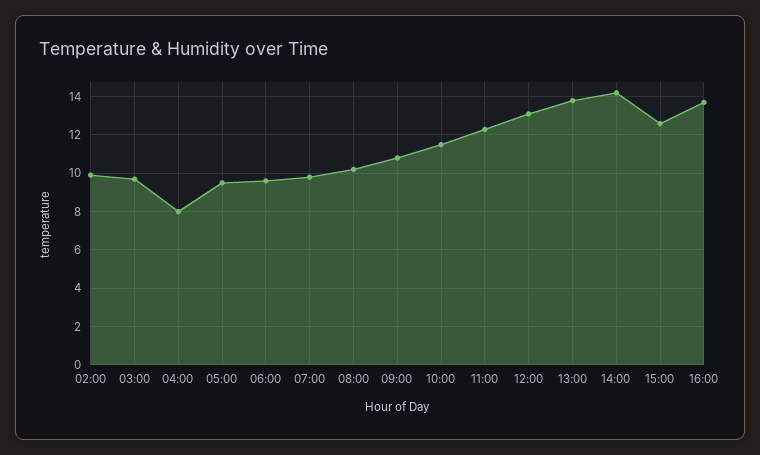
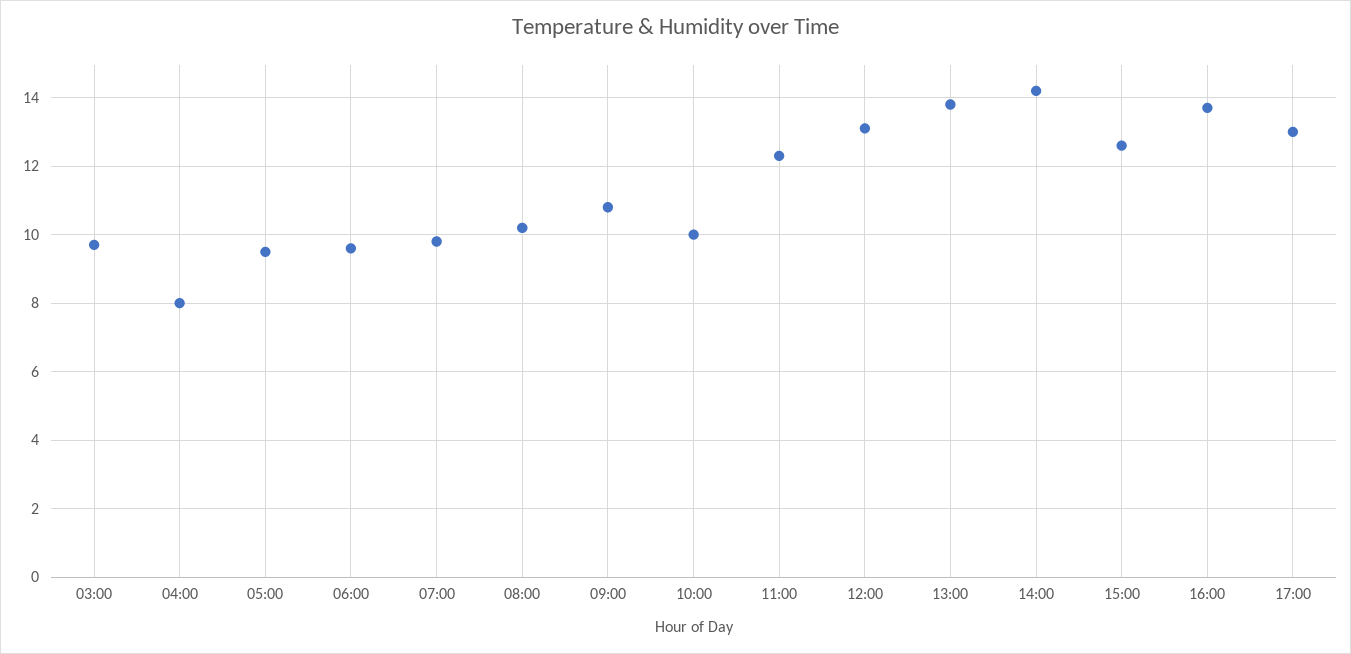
02:00: 10 -> none
10:00: 11.5 -> 10
17:00: none -> 13

